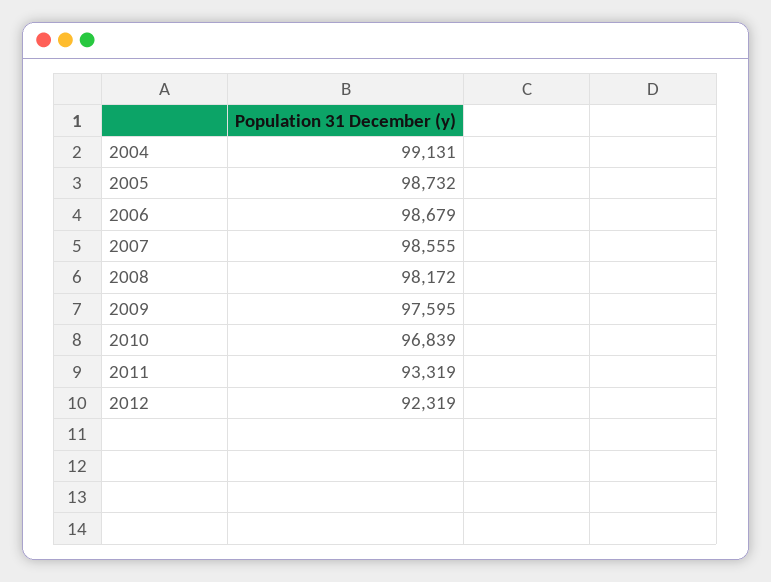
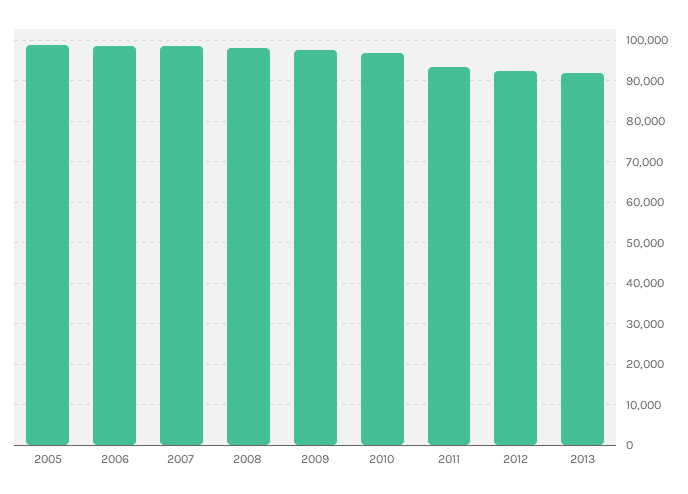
2004: 99131 -> none
2013: none -> 92000

